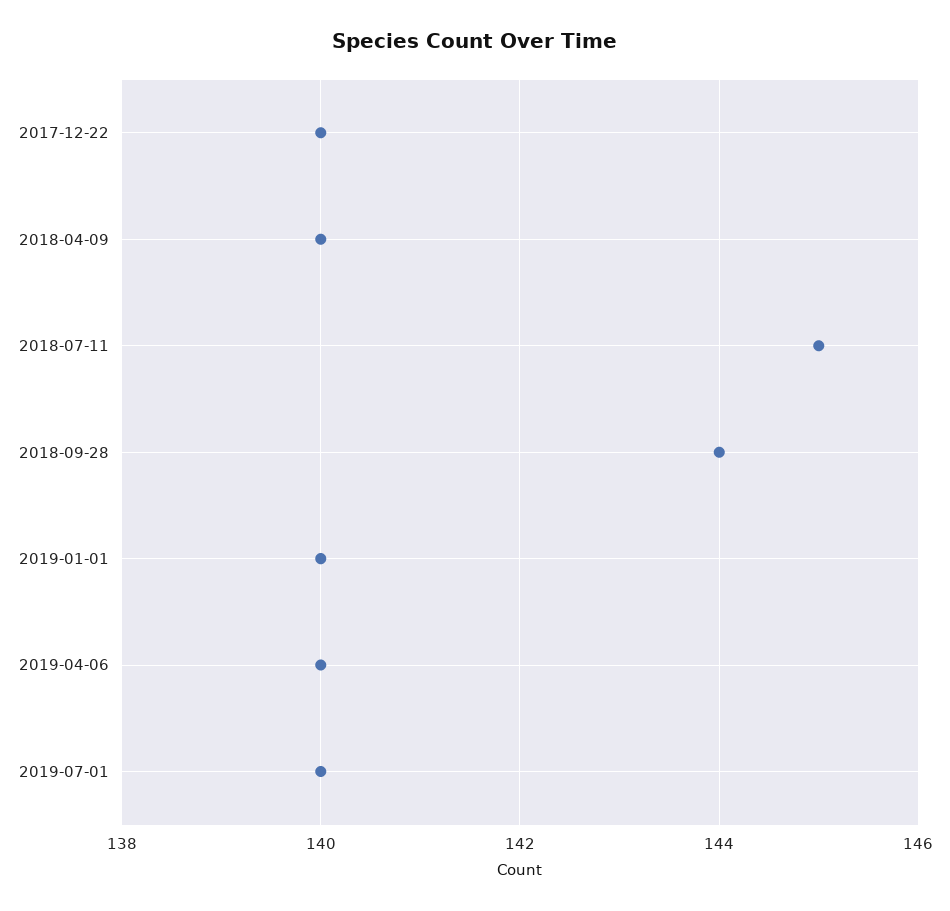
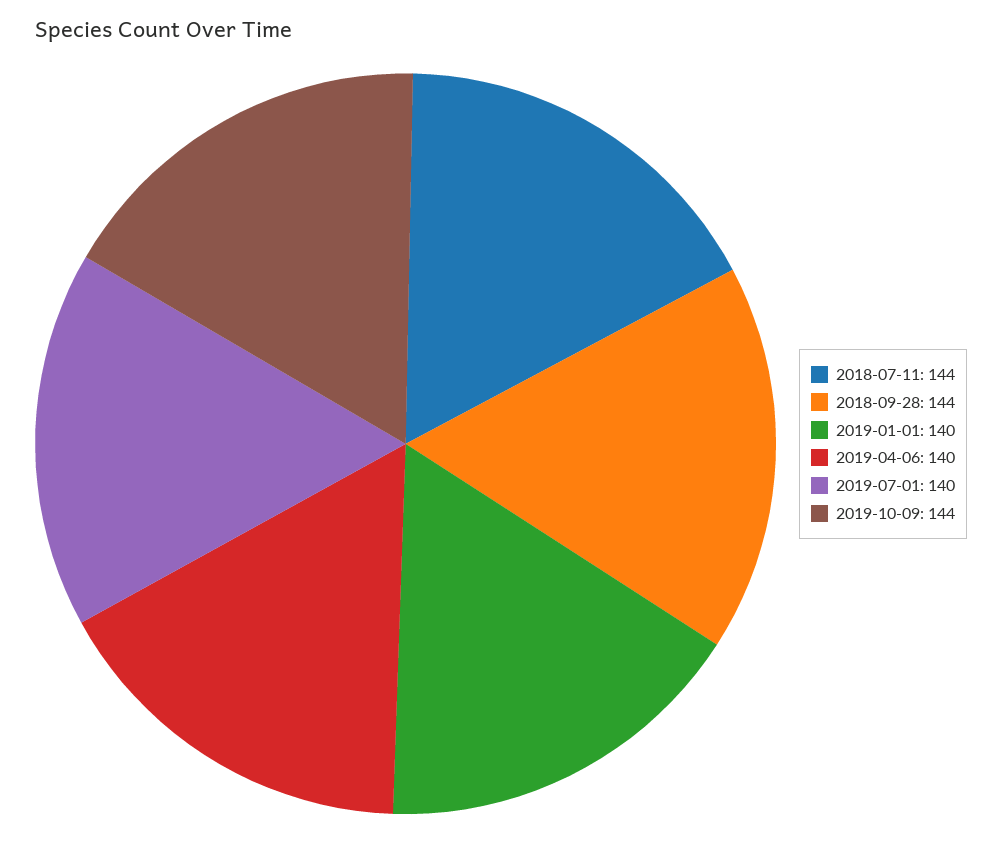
2017-12-22: 140 -> none
2018-04-09: 140 -> none
2018-07-11: 145 -> 144
2019-10-09: none -> 144

